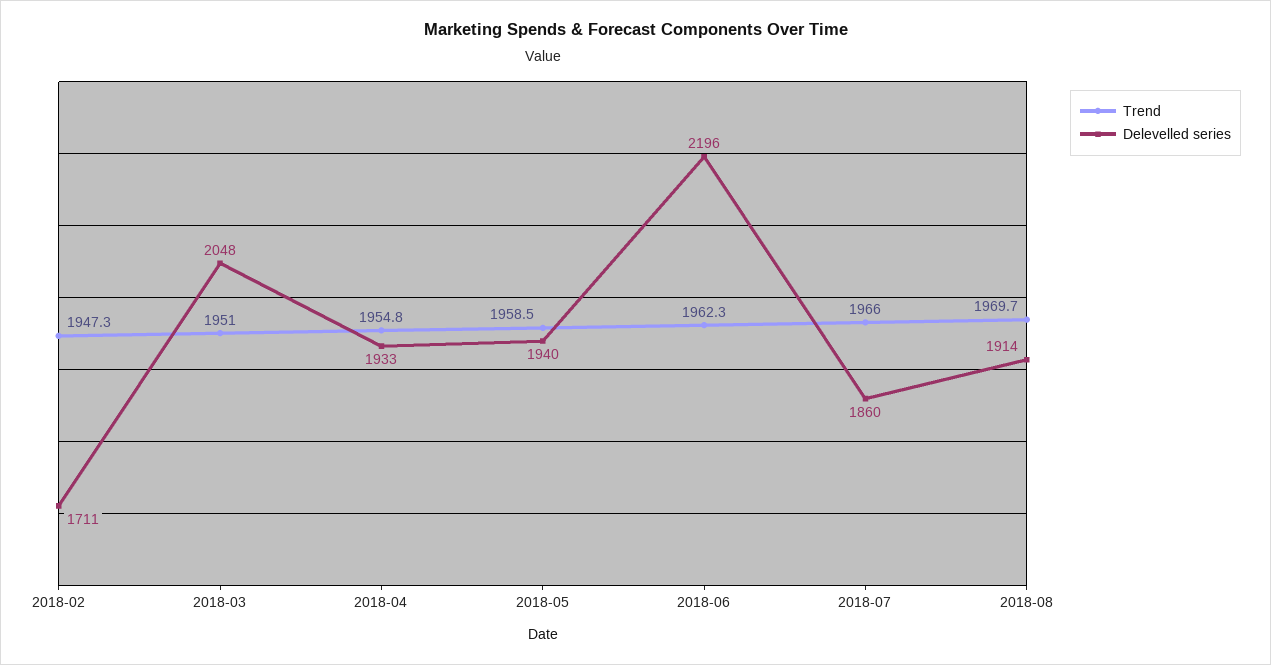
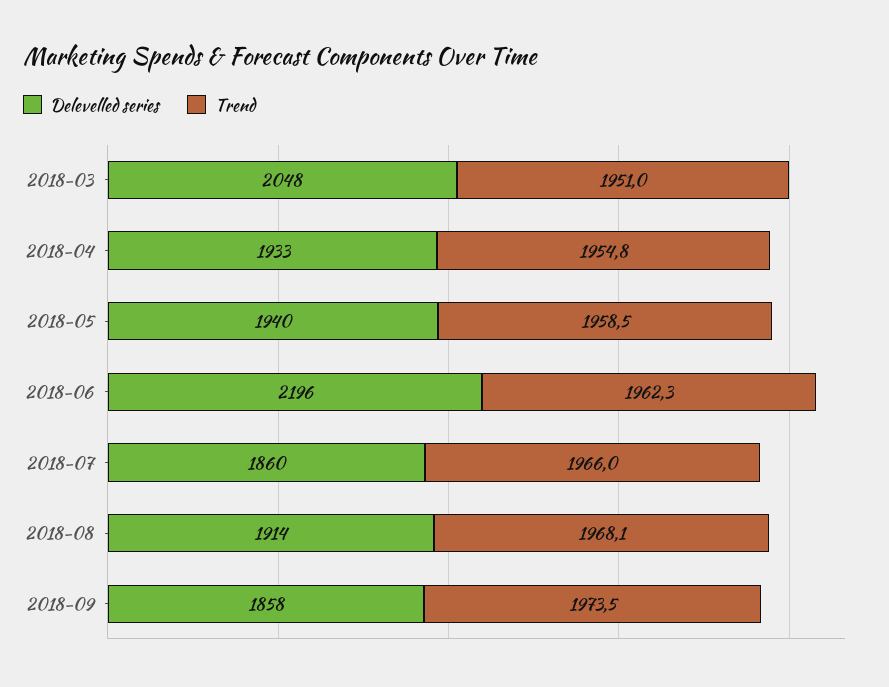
Trend, 2018-02: 1947.3 -> none
Delevelled series, 2018-02: 1711 -> none
Trend, 2018-08: 1969.7 -> 1968.1
Delevelled series, 2018-09: none -> 1858
Trend, 2018-09: none -> 1973.5

